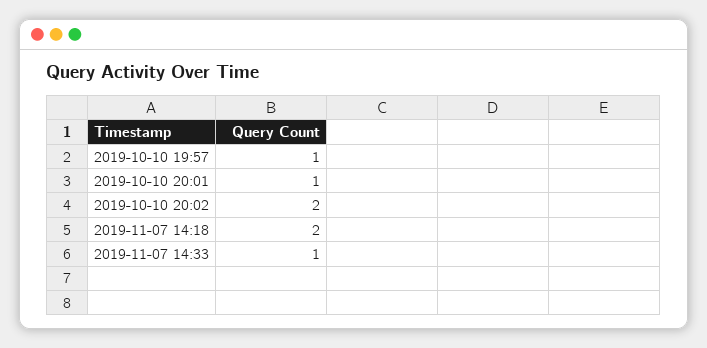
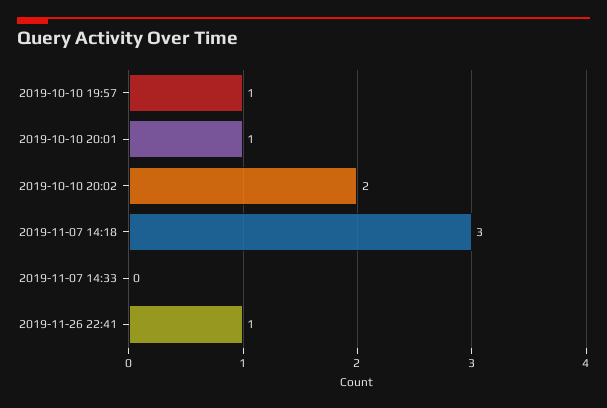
2019-11-07 14:18: 2 -> 3
2019-11-07 14:33: 1 -> 0
2019-11-26 22:41: none -> 1

